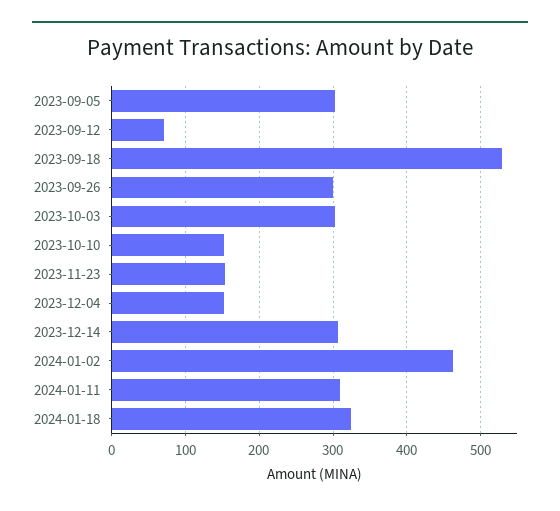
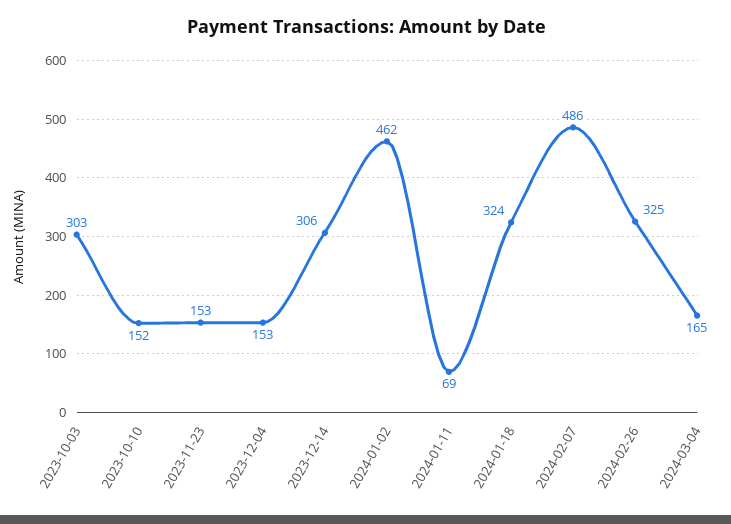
2023-09-05: 300 -> none
2023-09-12: 70 -> none
2023-09-18: 530 -> none
2023-09-26: 300 -> none
2024-01-11: 310 -> 69
2024-02-07: none -> 486
2024-02-26: none -> 325
2024-03-04: none -> 165

